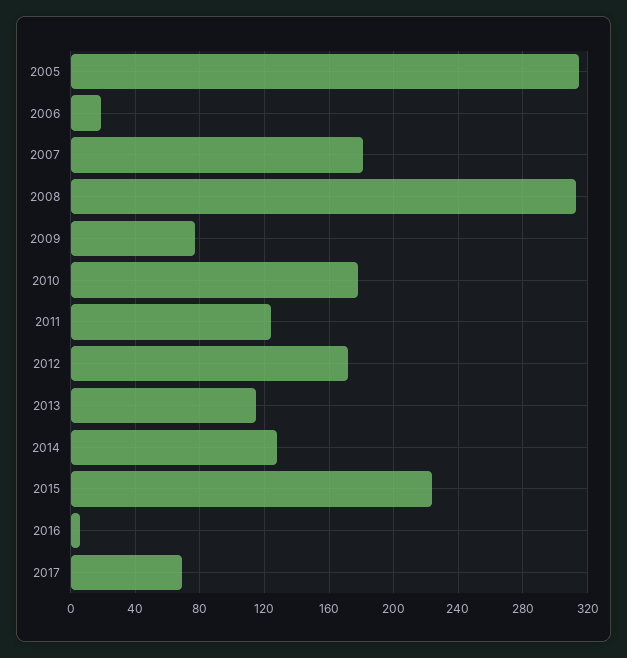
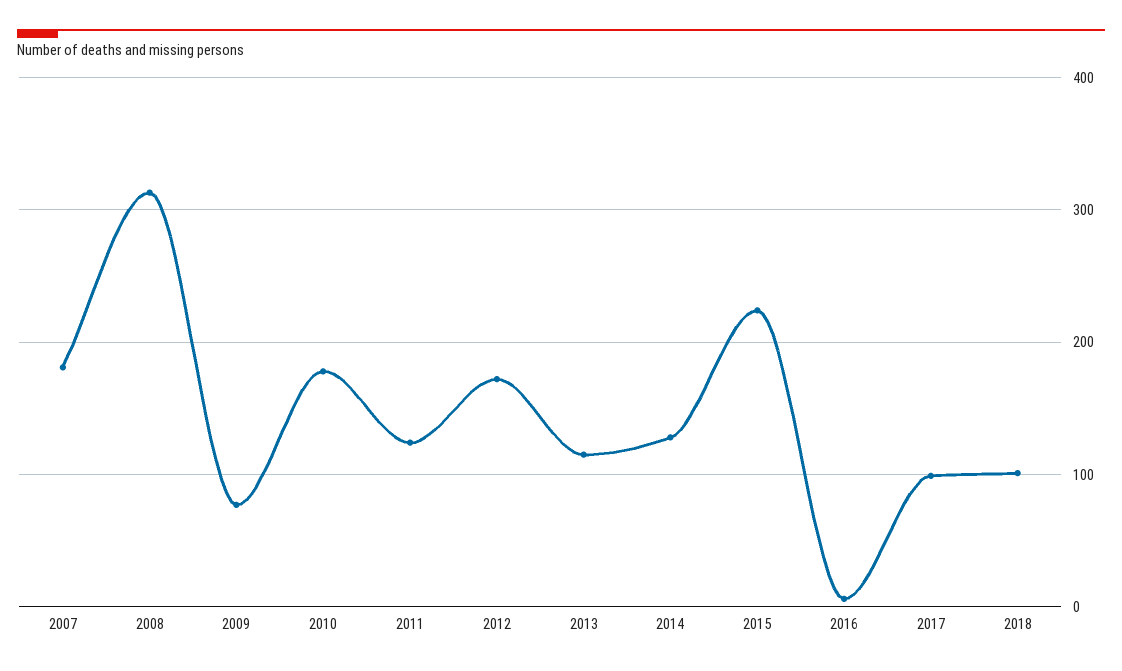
2005: 315 -> none
2006: 20 -> none
2017: 70 -> 100
2018: none -> 100

